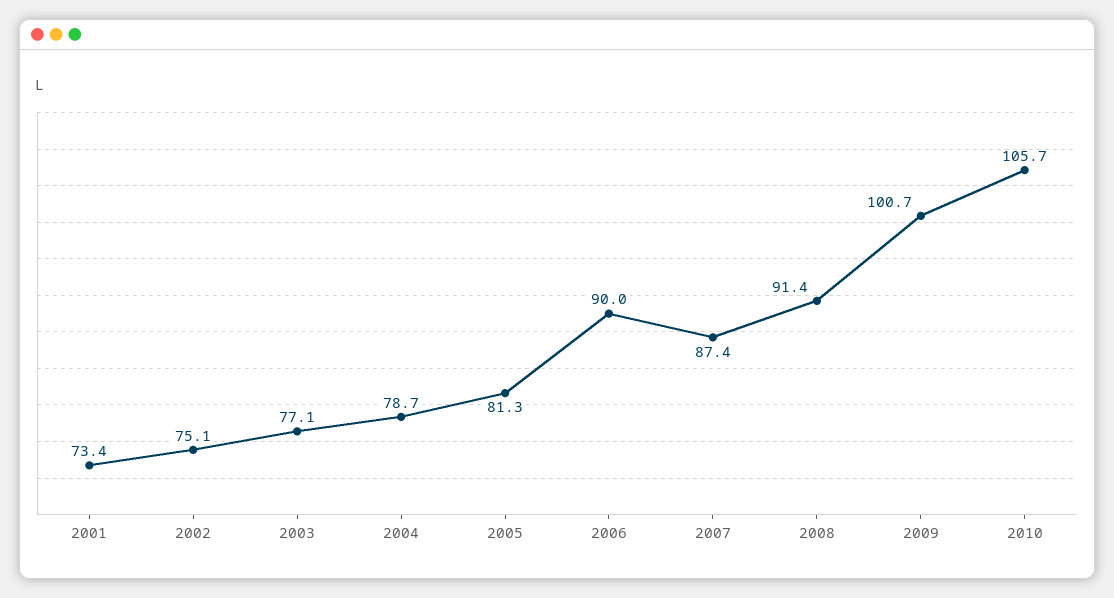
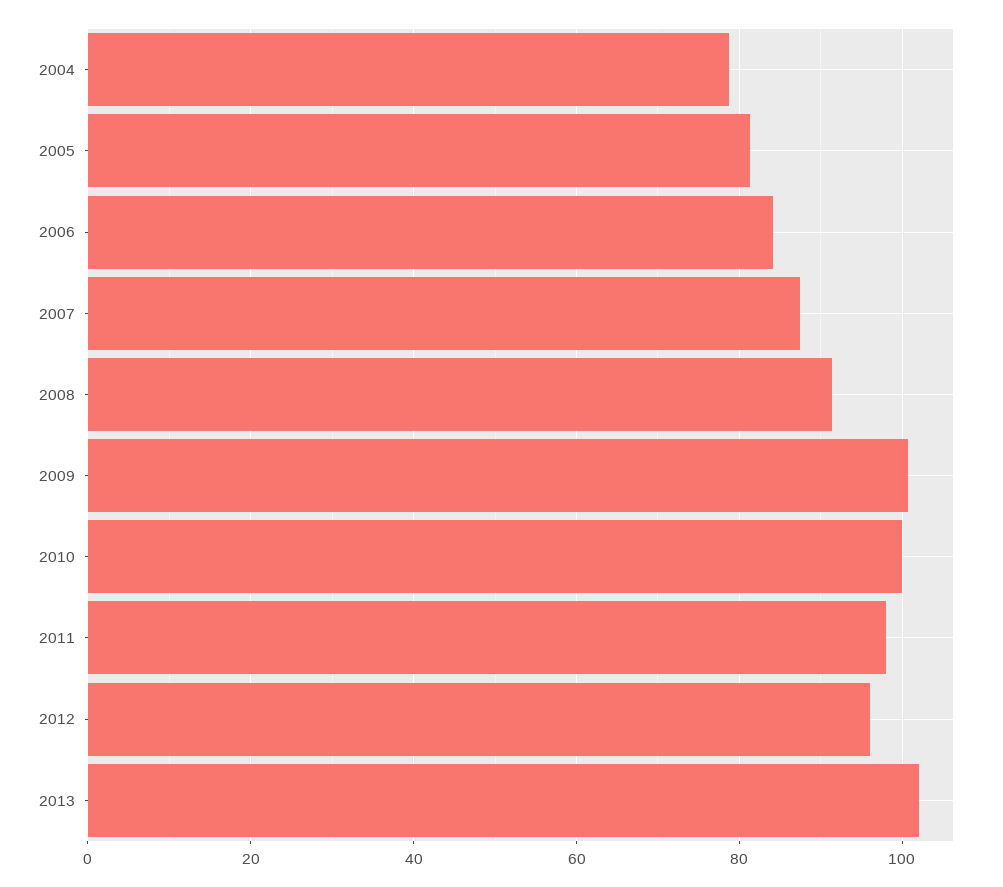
2001: 73.4 -> none
2002: 75.1 -> none
2003: 77.1 -> none
2006: 90 -> 84
2010: 105.7 -> 100
2011: none -> 98
2012: none -> 96
2013: none -> 102

